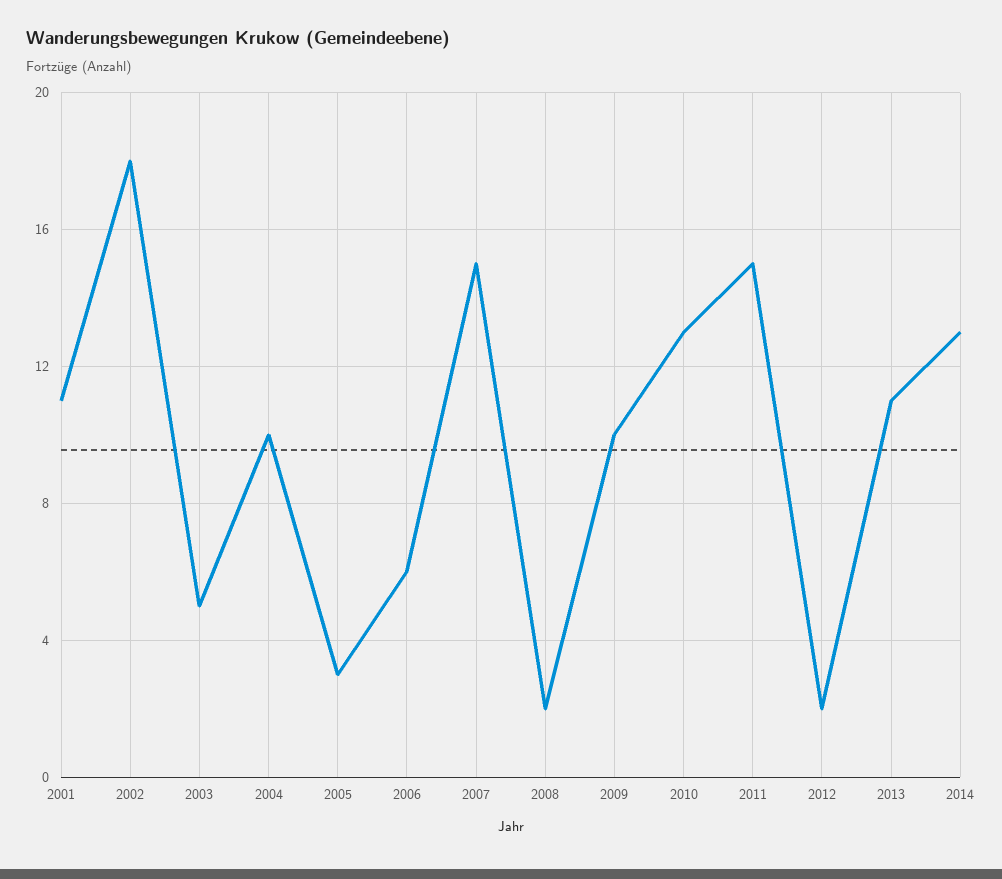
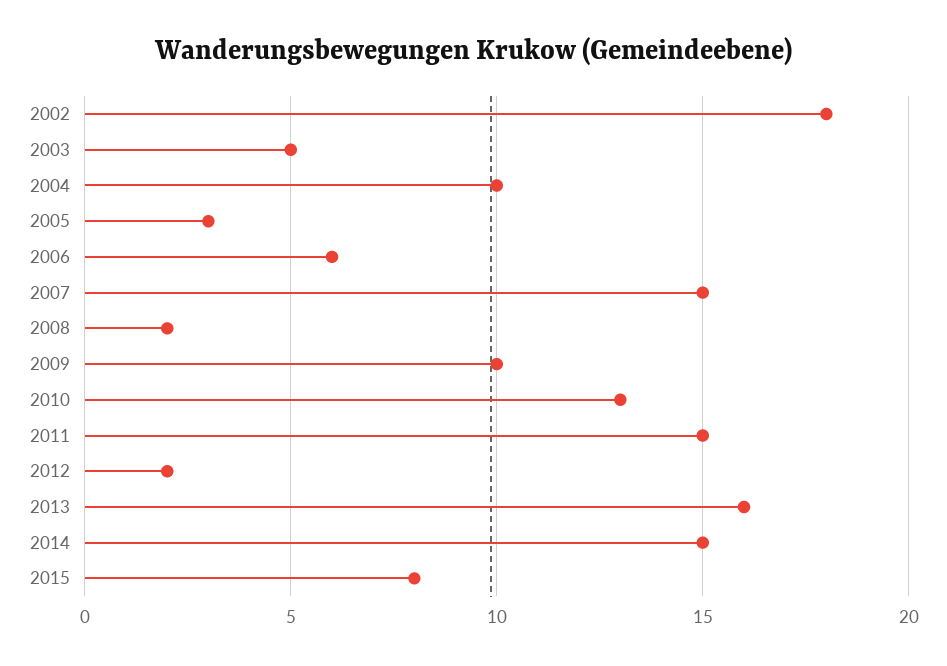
2001: 11 -> none
2013: 11 -> 16
2014: 13 -> 15
2015: none -> 8

